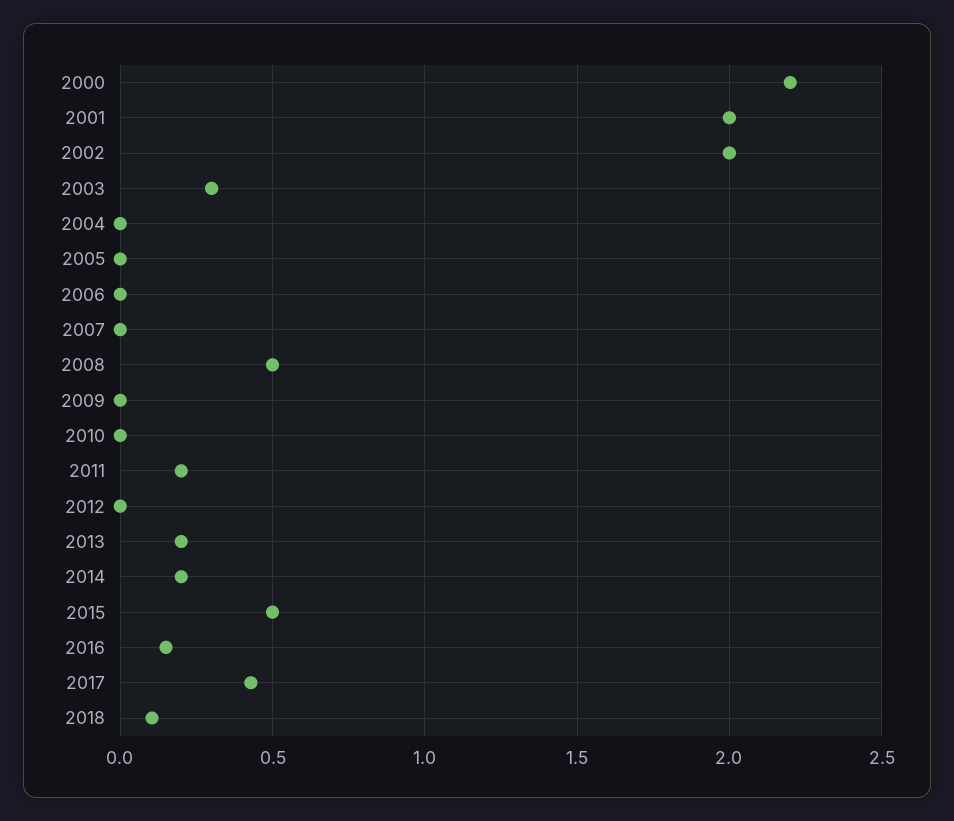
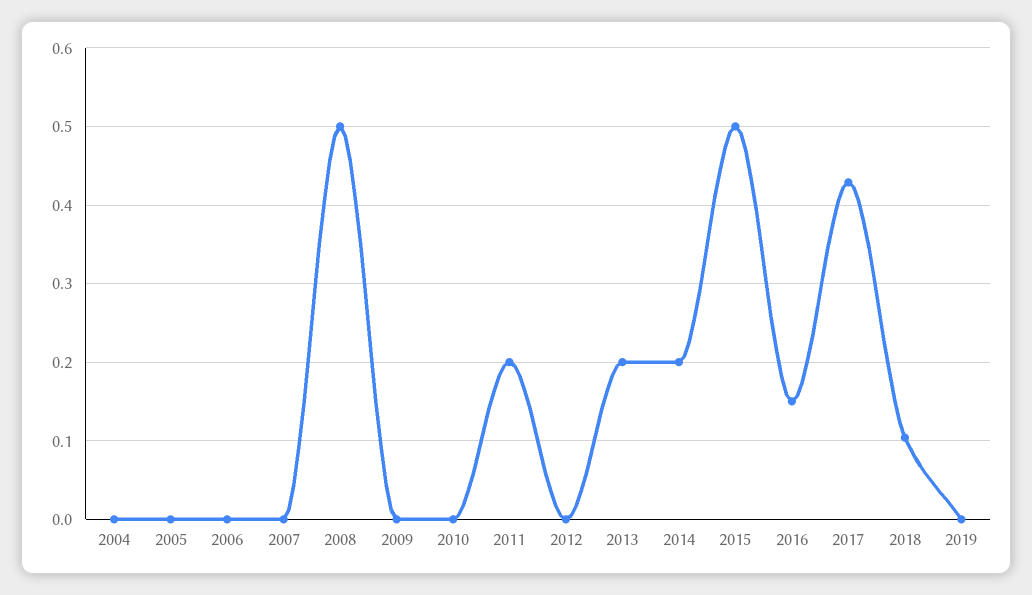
2000: 2.2 -> none
2001: 2 -> none
2002: 2 -> none
2003: 0.3 -> none
2019: none -> 0

